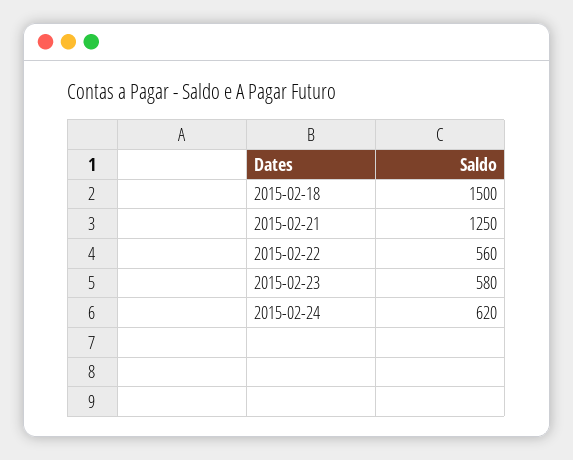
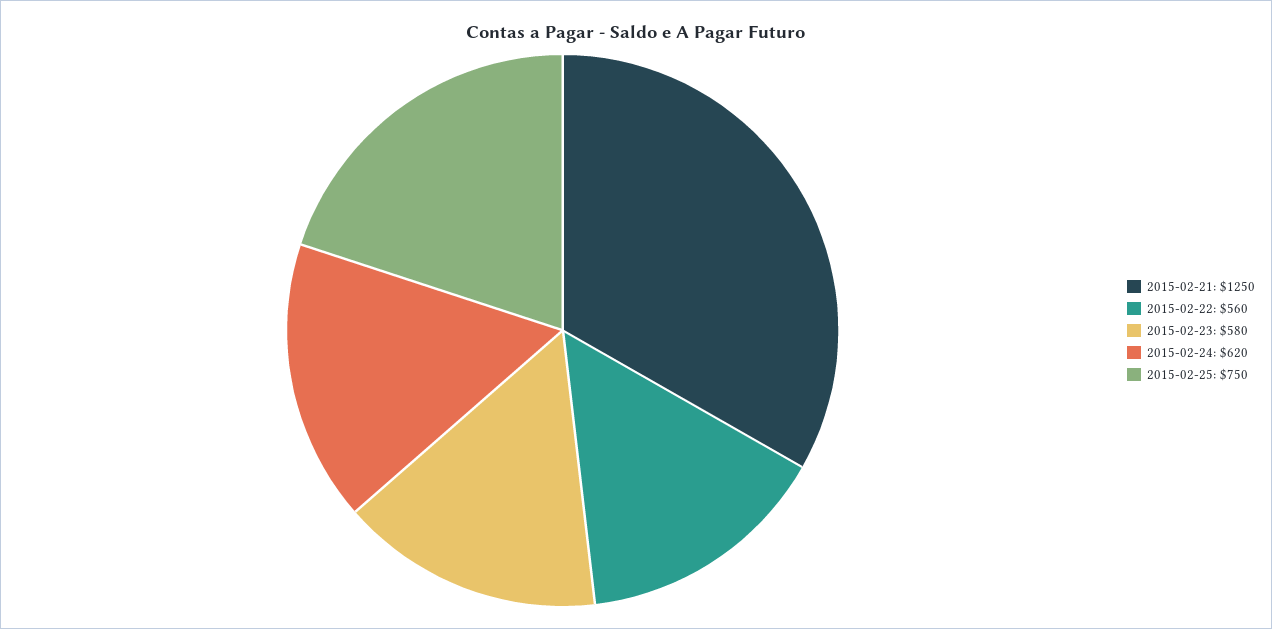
2015-02-18: 1500 -> none
2015-02-25: none -> 750

